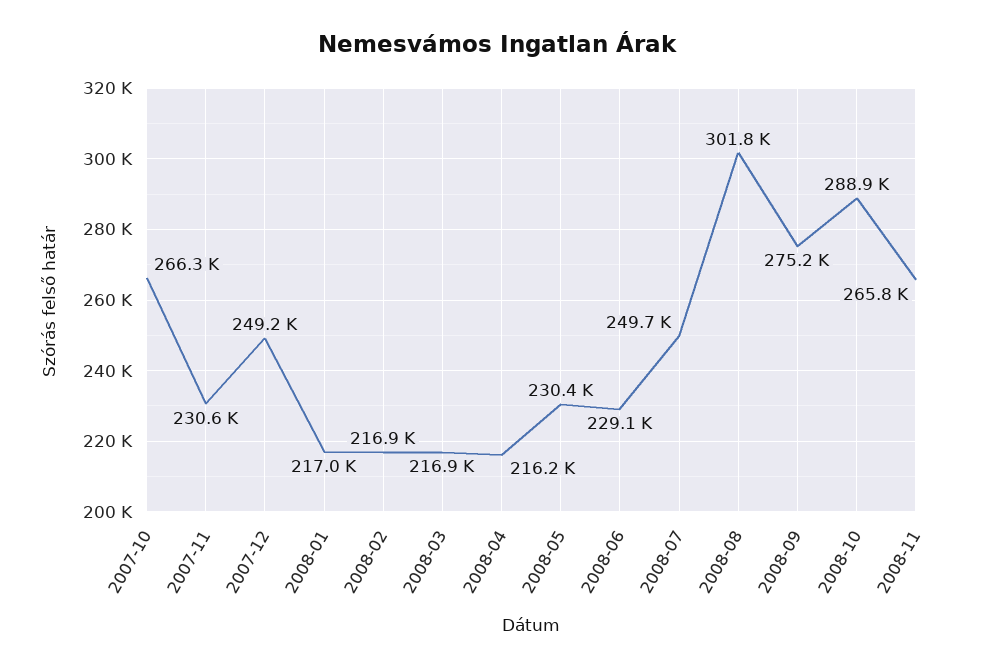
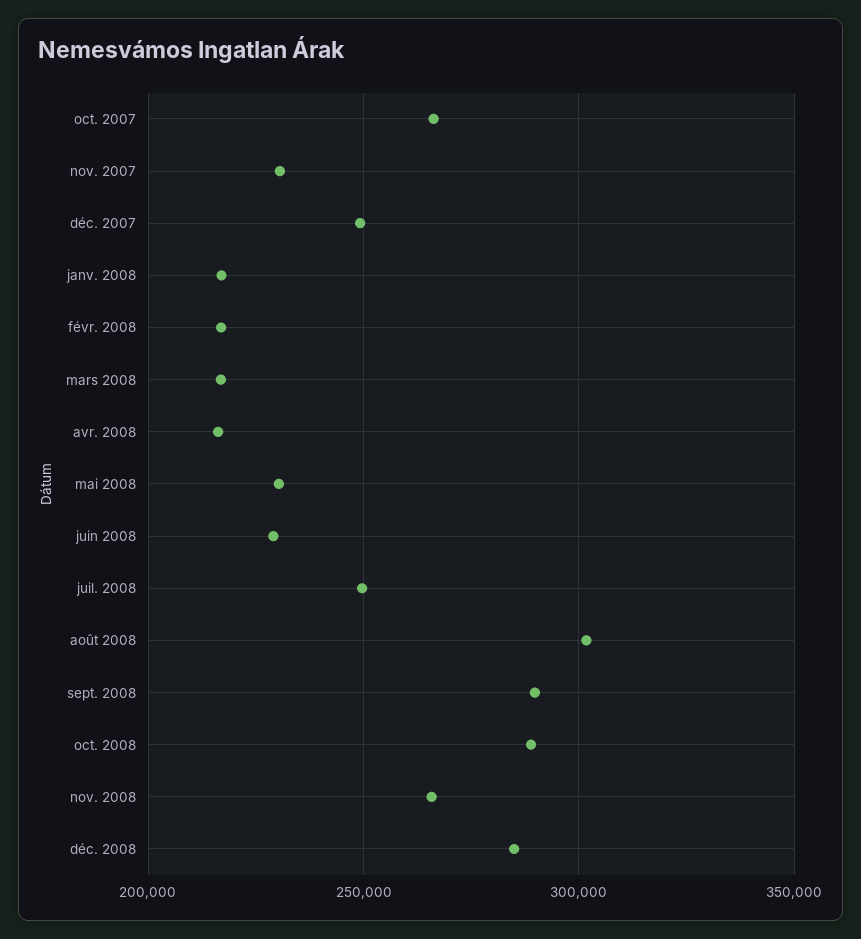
2008-09: 275200 -> 290000
déc. 2008: none -> 285000

